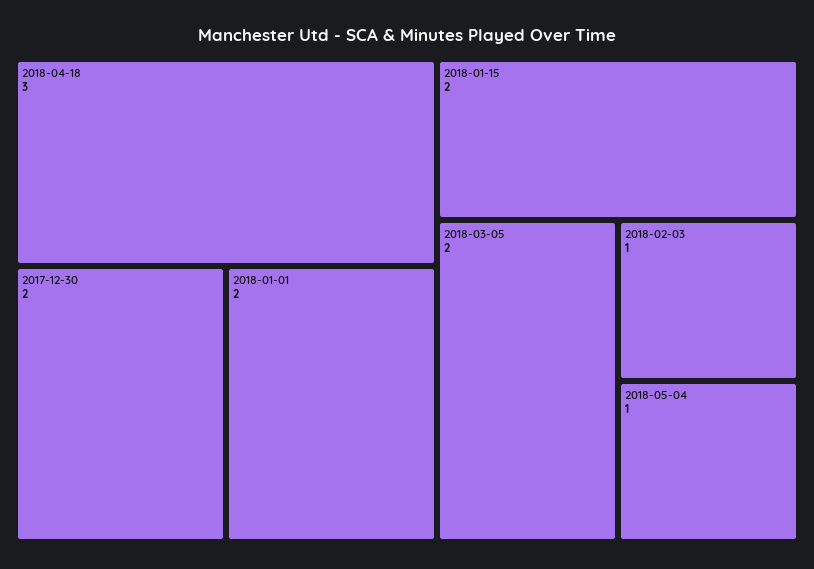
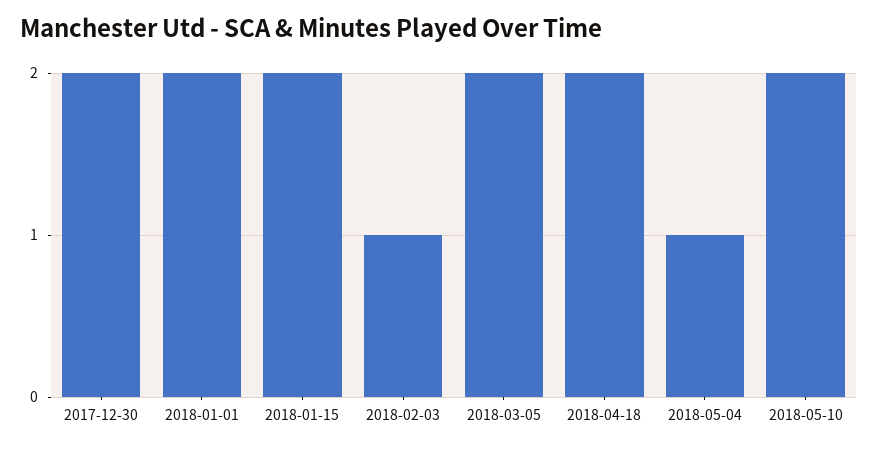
2018-04-18: 3 -> 2
2018-05-10: none -> 2

